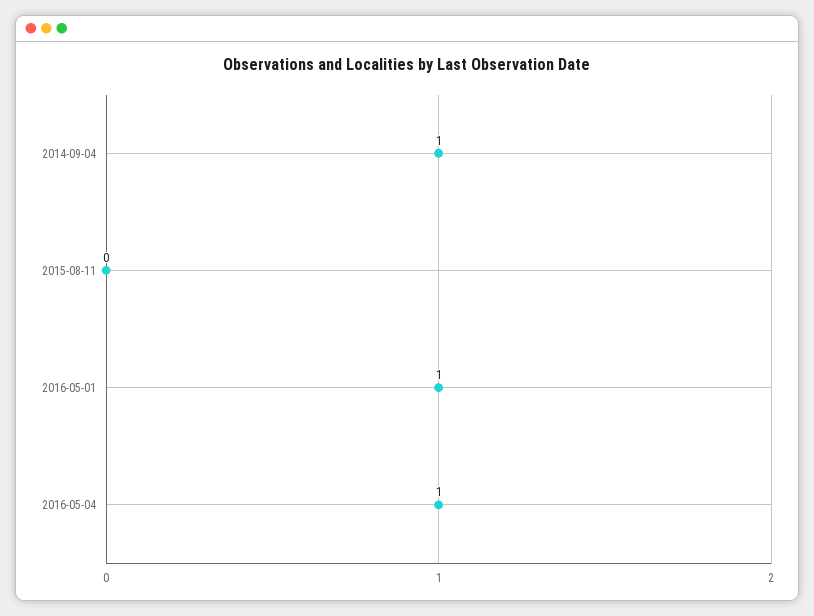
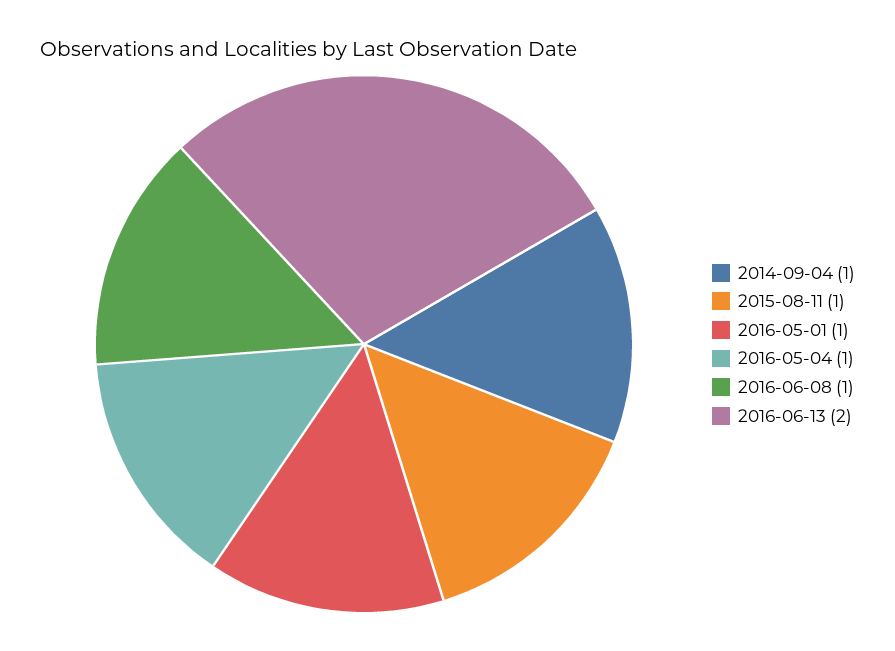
2015-08-11: 0 -> 1
2016-06-08: none -> 1
2016-06-13: none -> 2

